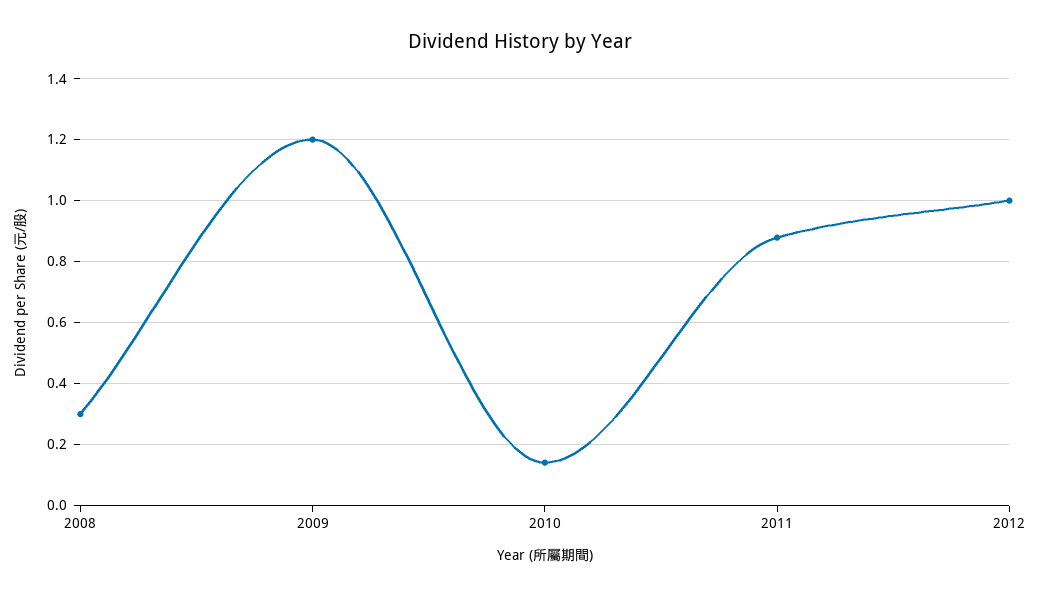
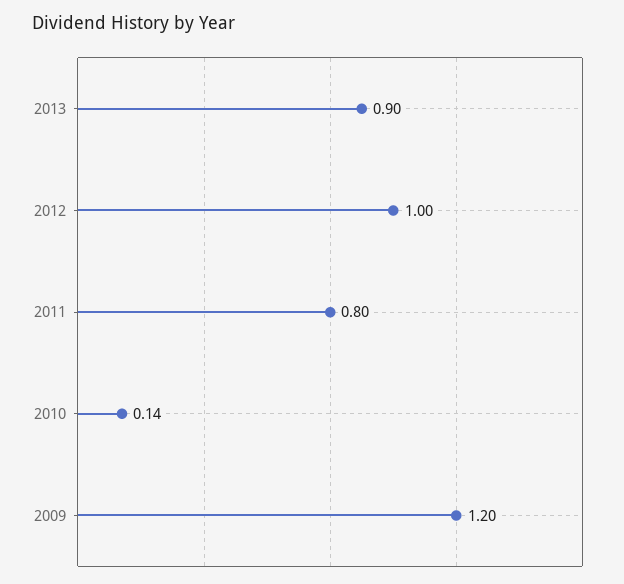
2008: 0.3 -> none
2011: 0.88 -> 0.8
2013: none -> 0.9

